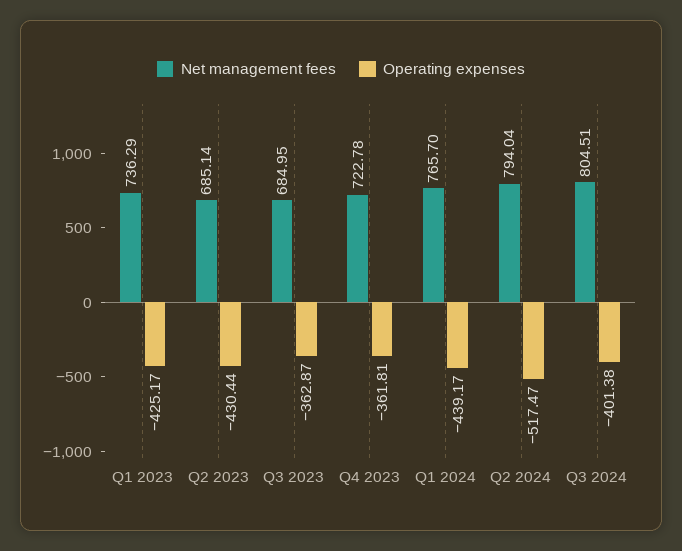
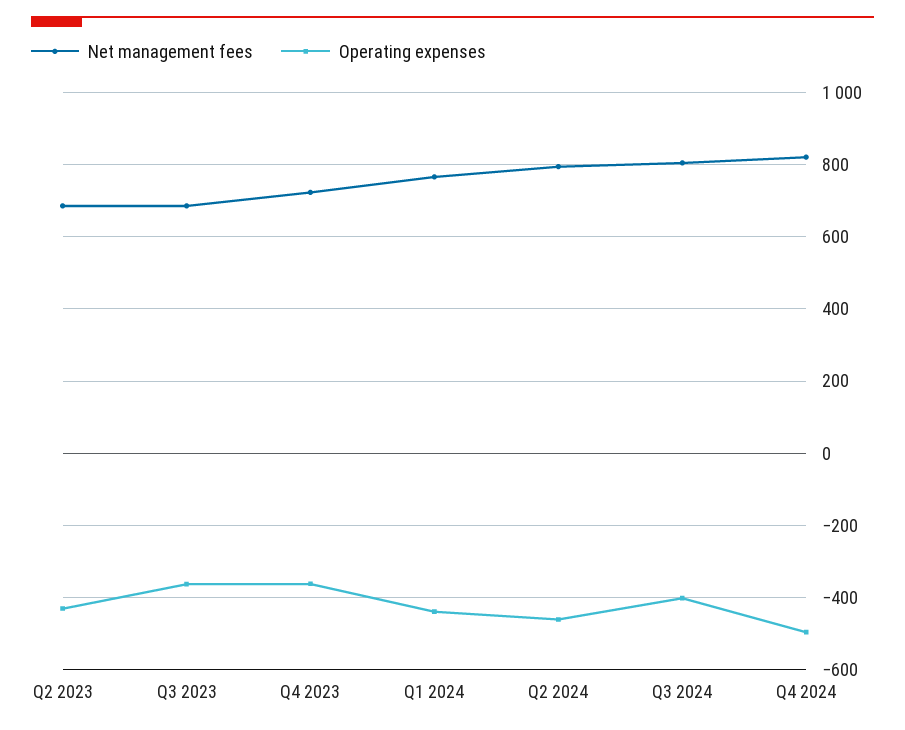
Net management fees, Q1 2023: 736.29 -> none
Operating expenses, Q1 2023: -425.17 -> none
Operating expenses, Q2 2024: -517.47 -> -460
Net management fees, Q4 2024: none -> 820
Operating expenses, Q4 2024: none -> -500

